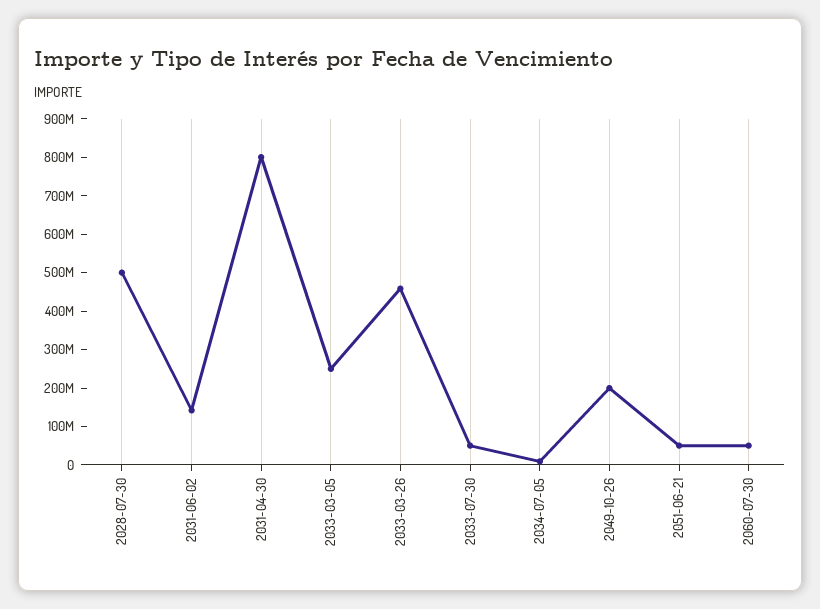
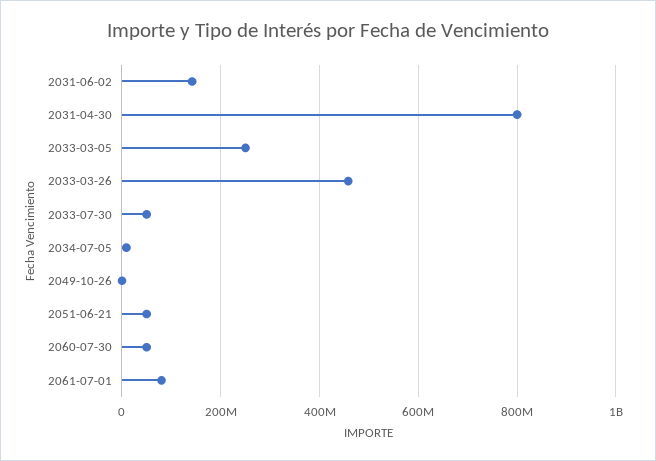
2028-07-30: 500000000 -> none
2049-10-26: 200000000 -> 0
2061-07-01: none -> 80000000

